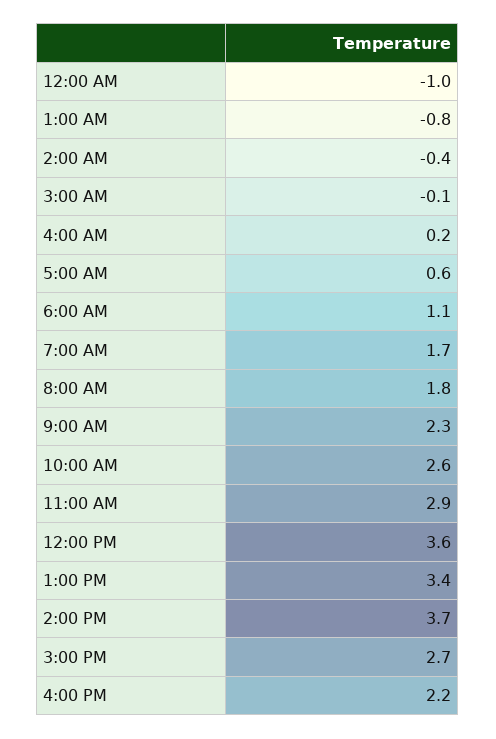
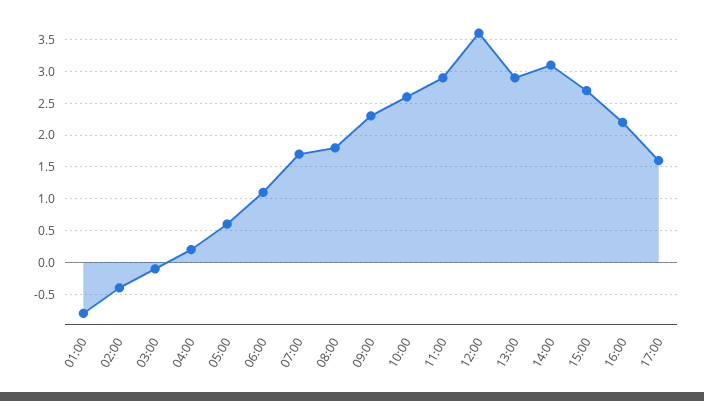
12:00 AM: -1 -> none
1:00 PM: 3.4 -> 2.9
2:00 PM: 3.7 -> 3.1
17:00: none -> 1.6

